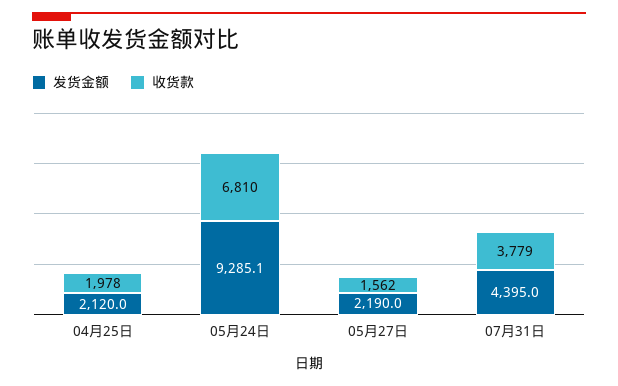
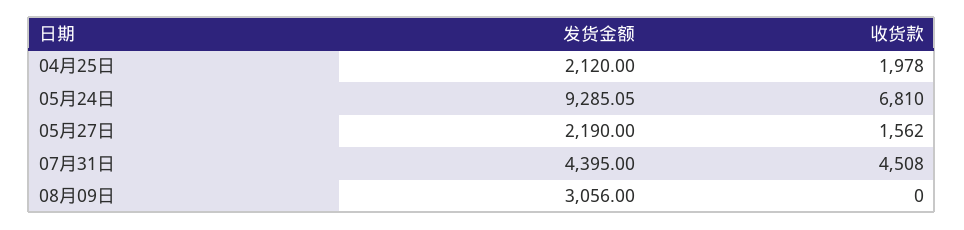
收货款, 07月31日: 3779 -> 4508
发货金额, 08月09日: none -> 3056
收货款, 08月09日: none -> 0

